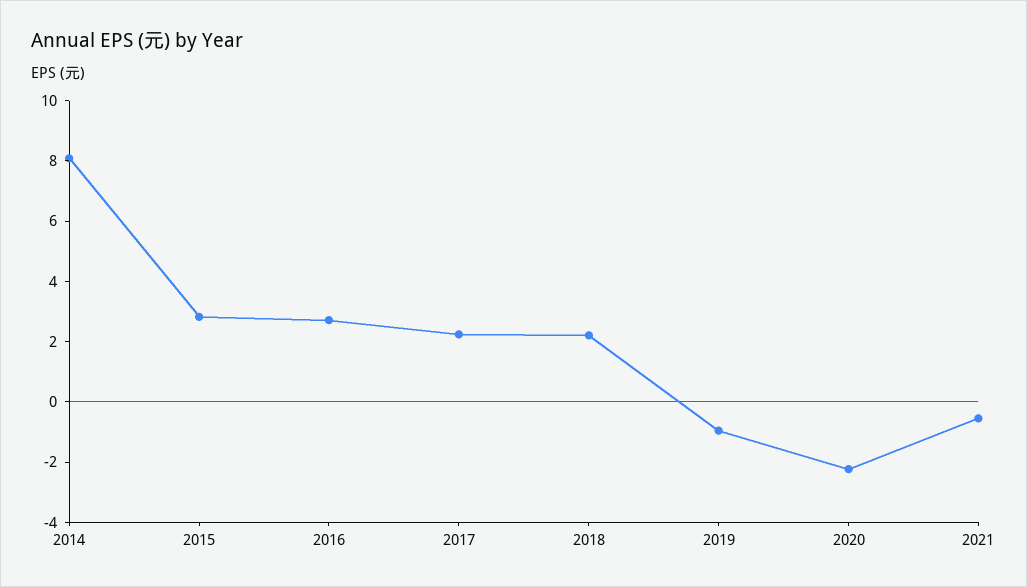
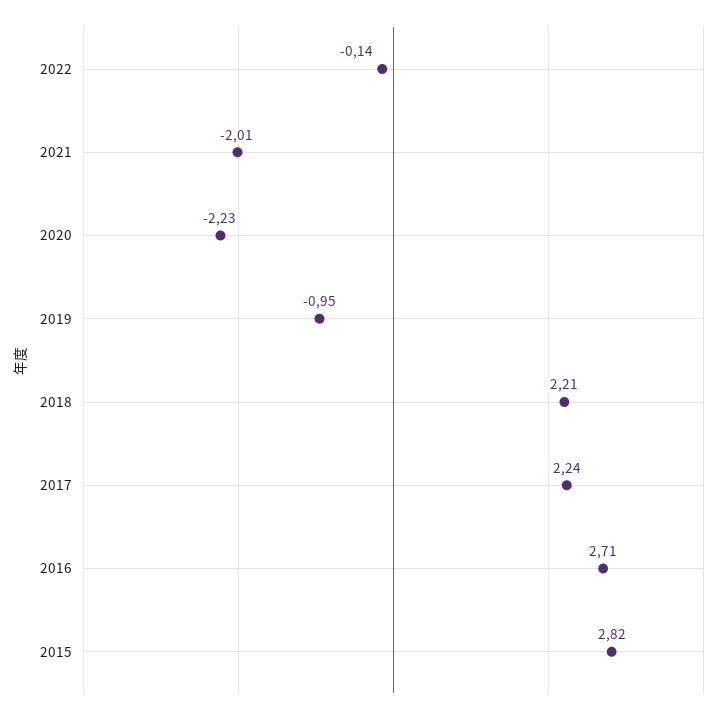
2014: 8 -> none
2021: -0.5 -> -2.01
2022: none -> -0.14

